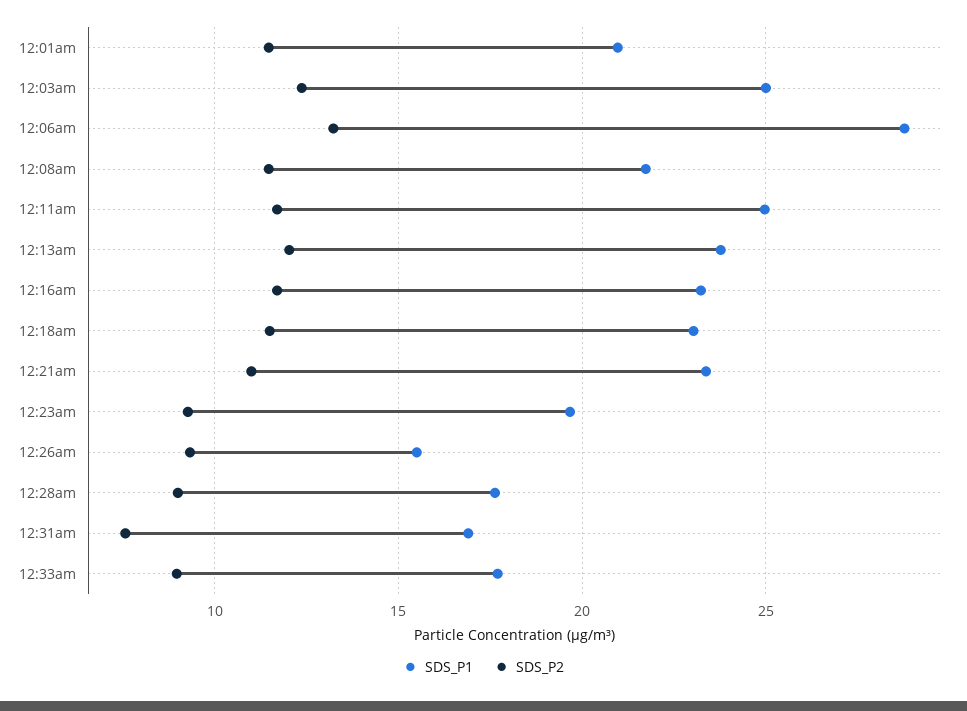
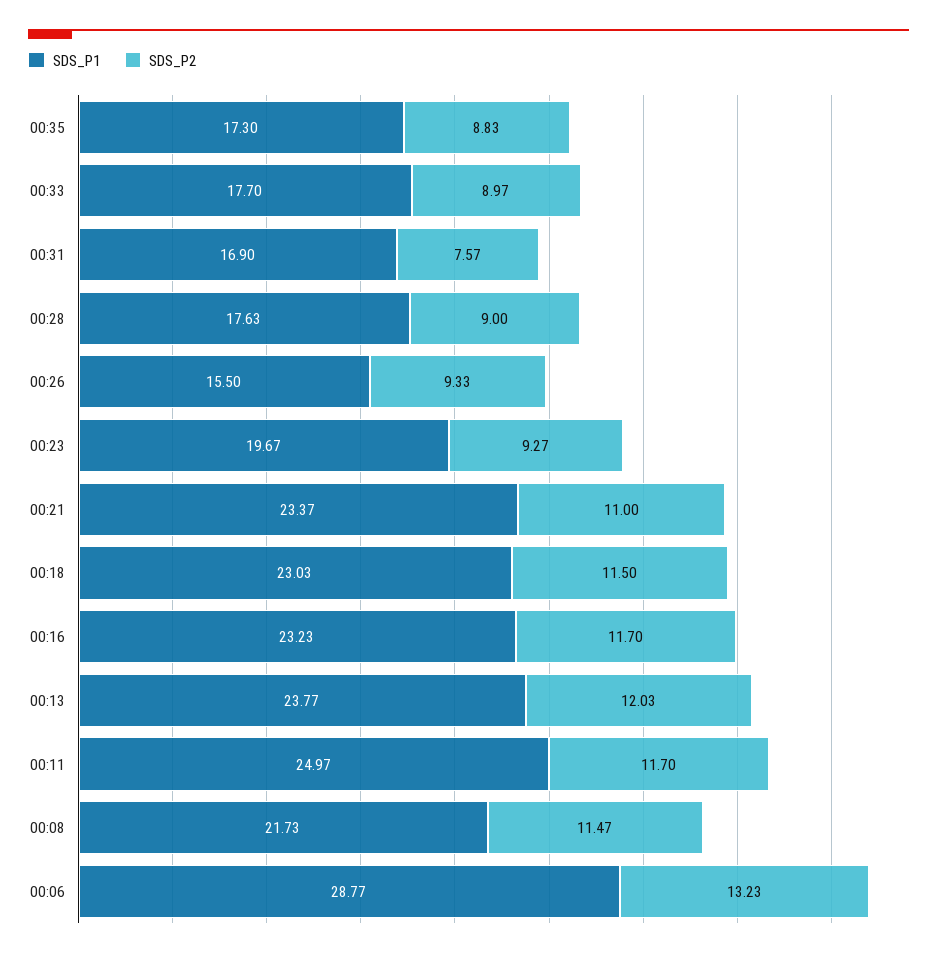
SDS_P1, 12:01am: 21 -> none
SDS_P2, 12:01am: 11.5 -> none
SDS_P1, 12:03am: 25 -> none
SDS_P2, 12:03am: 12.5 -> none
SDS_P1, 00:35: none -> 17.3
SDS_P2, 00:35: none -> 8.83

